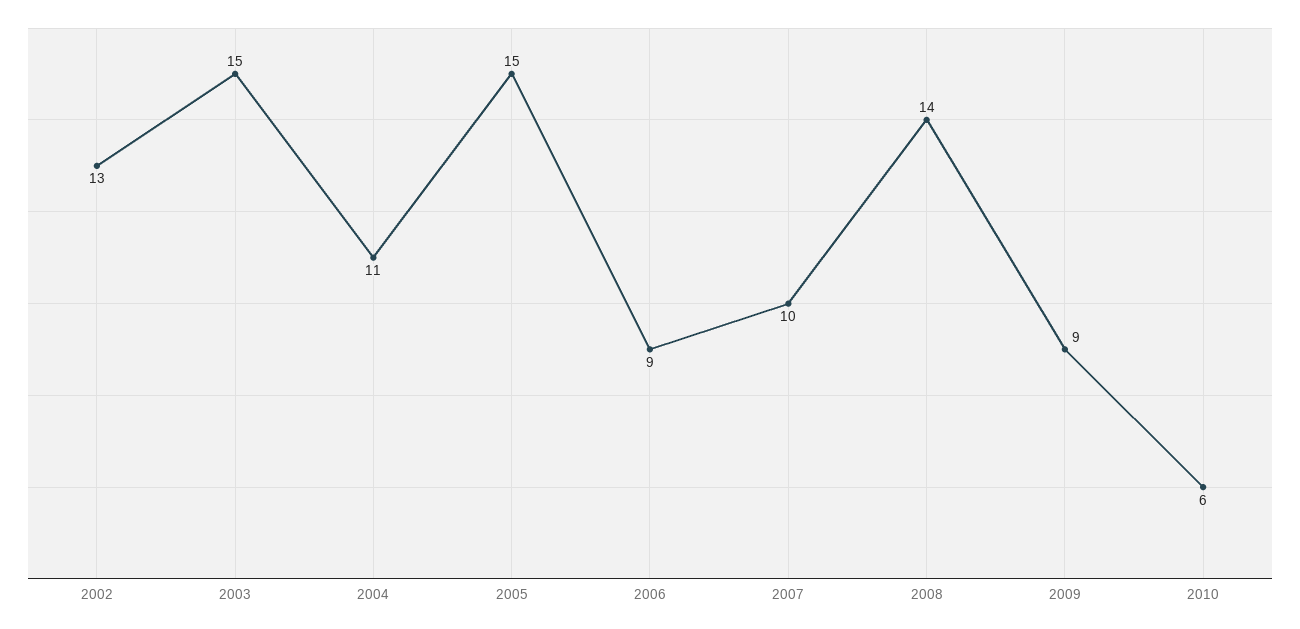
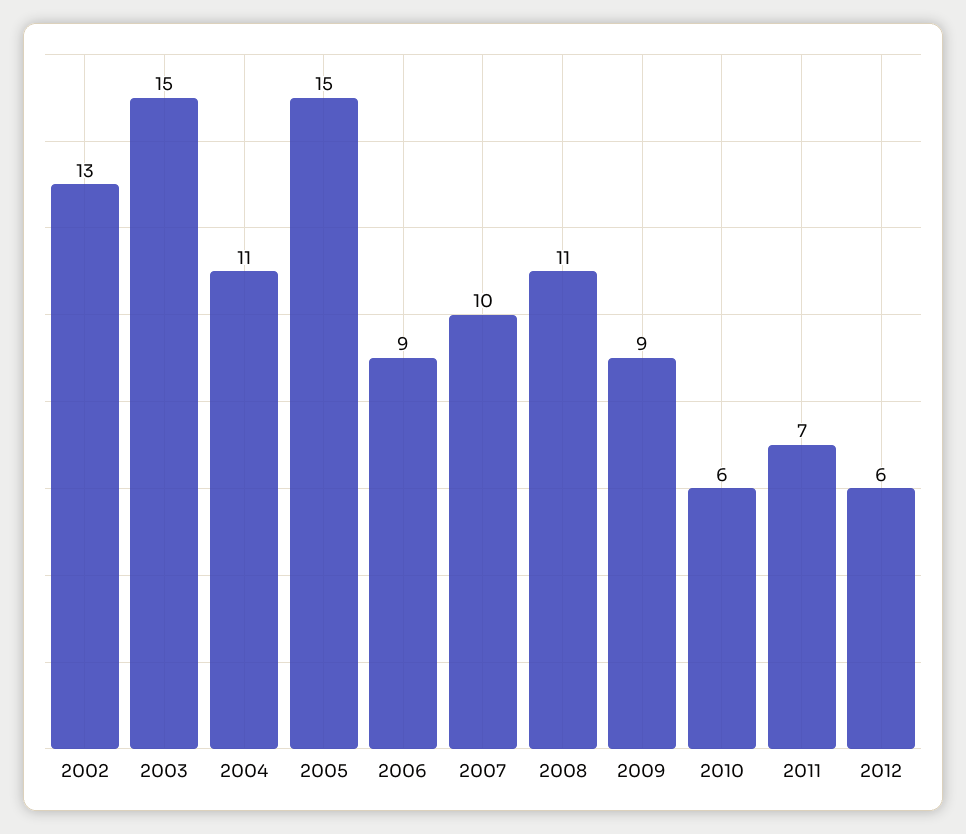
2008: 14 -> 11
2011: none -> 7
2012: none -> 6

